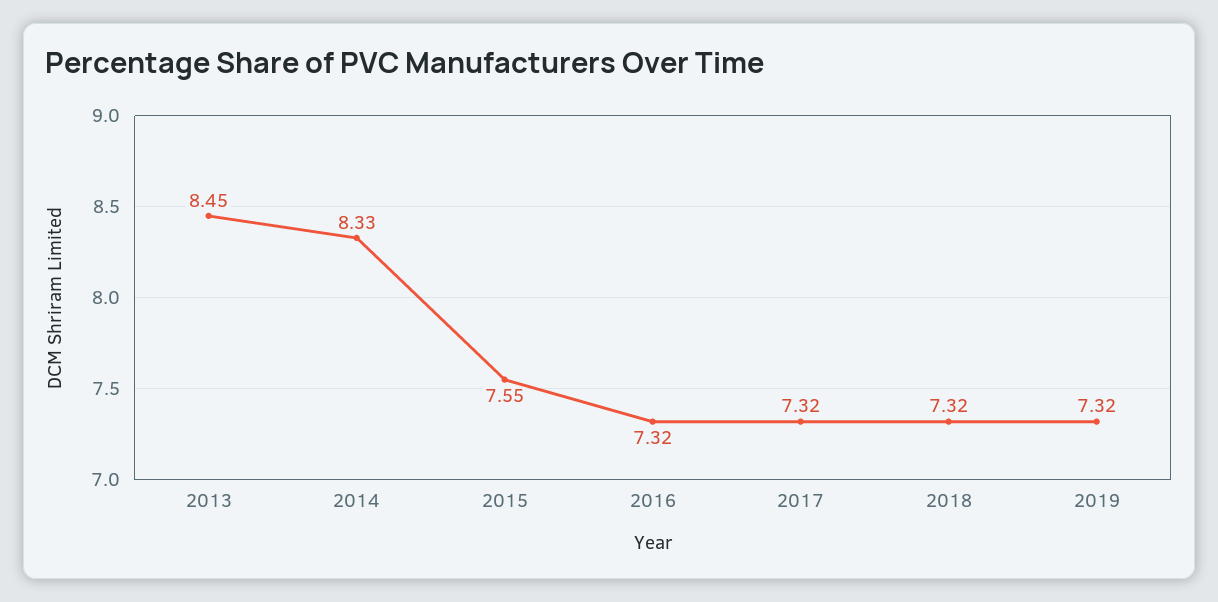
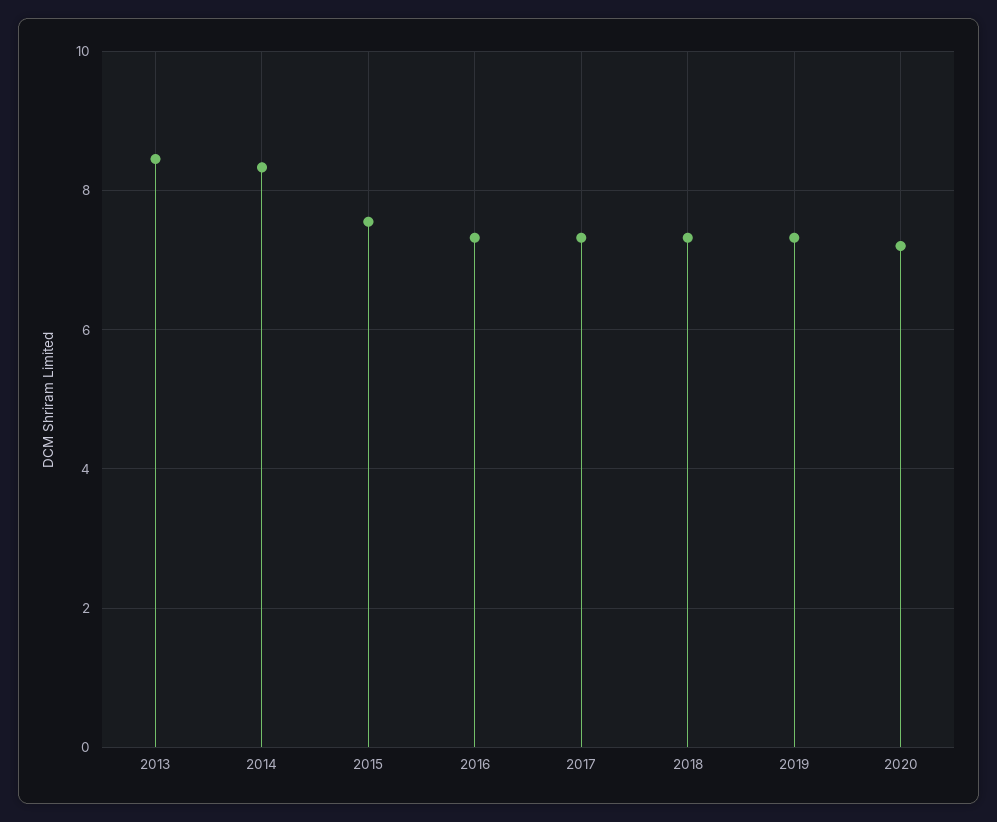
2020: none -> 7.2

